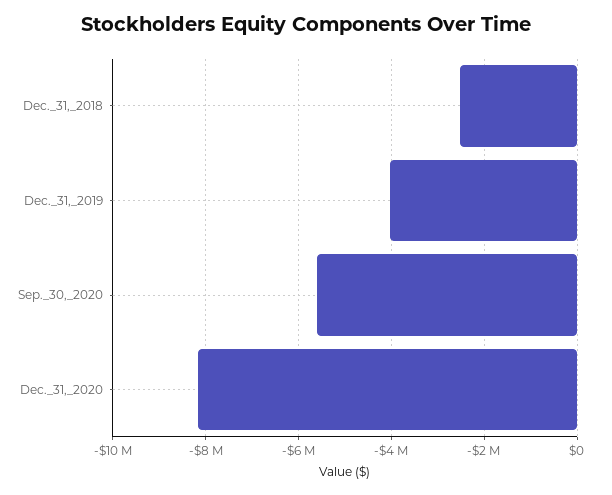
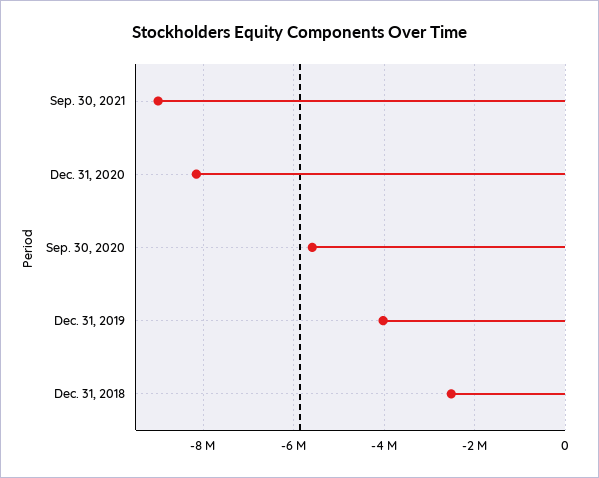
Sep. 30, 2021: none -> -9000000

